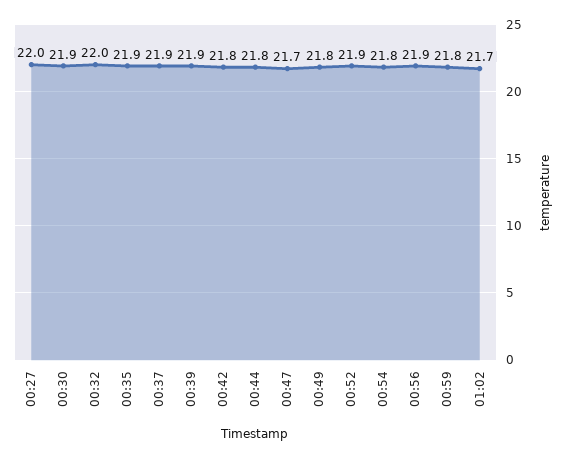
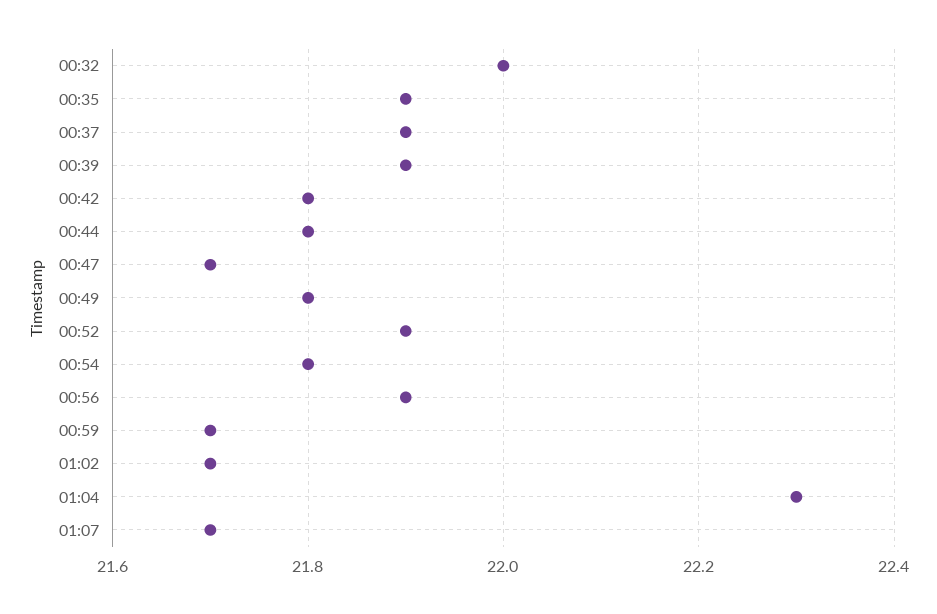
00:27: 22 -> none
00:30: 21.9 -> none
00:59: 21.8 -> 21.7
01:04: none -> 22.3
01:07: none -> 21.7

